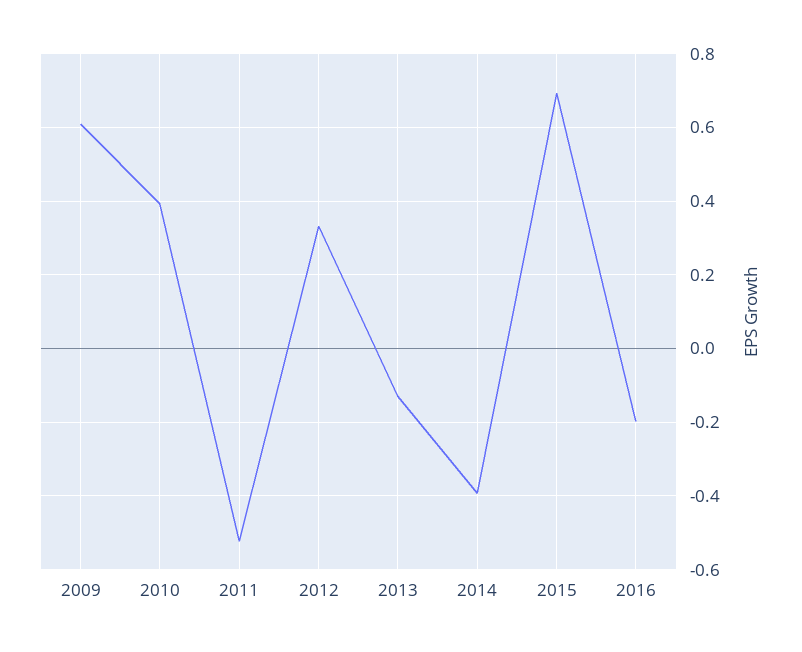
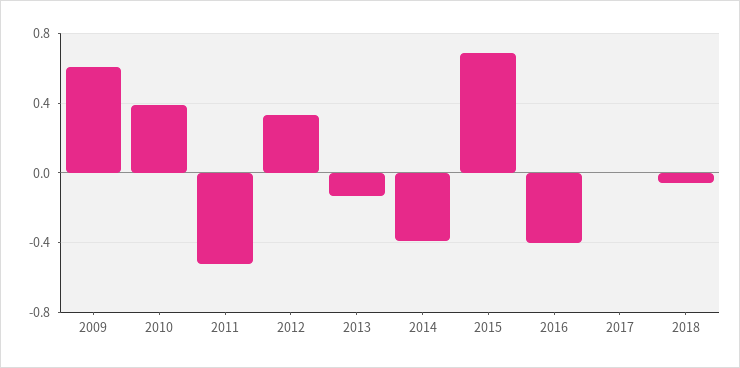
2016: -0.2 -> -0.4
2017: none -> 0
2018: none -> -0.05

